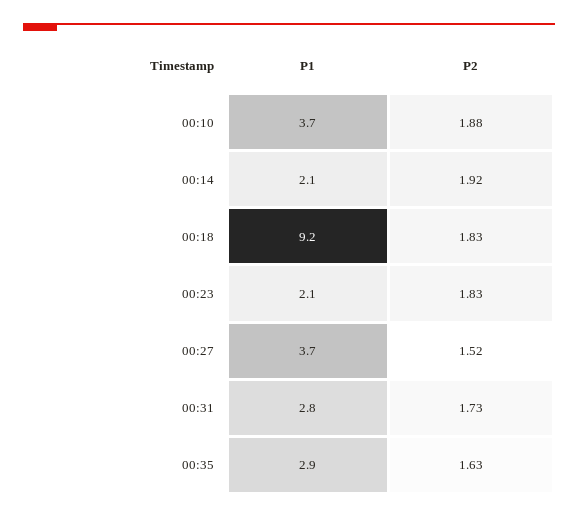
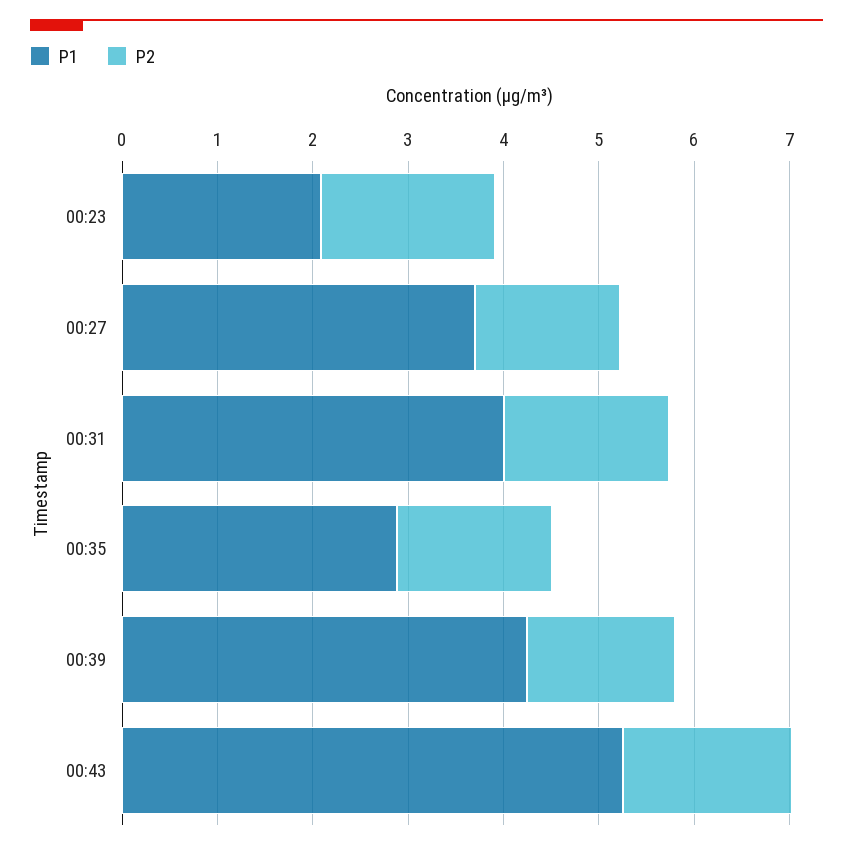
P1, 00:10: 3.7 -> none
P2, 00:10: 1.88 -> none
P1, 00:14: 2.1 -> none
P2, 00:14: 1.92 -> none
P1, 00:18: 9.2 -> none
P2, 00:18: 1.83 -> none
P1, 00:31: 2.8 -> 4
P1, 00:39: none -> 4.2
P2, 00:39: none -> 1.6
P1, 00:43: none -> 5.2
P2, 00:43: none -> 1.8

